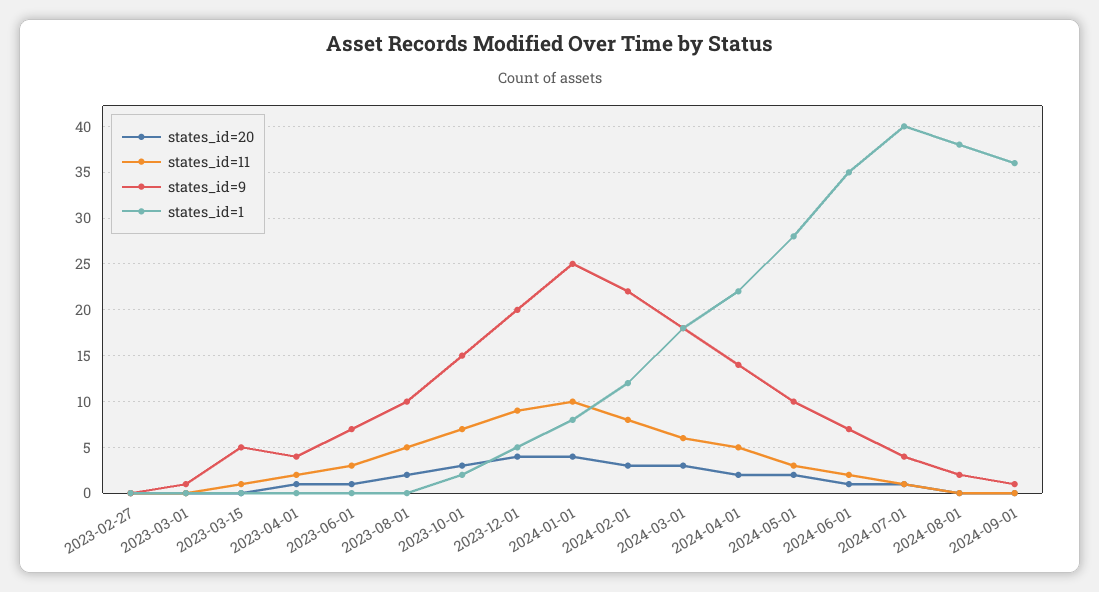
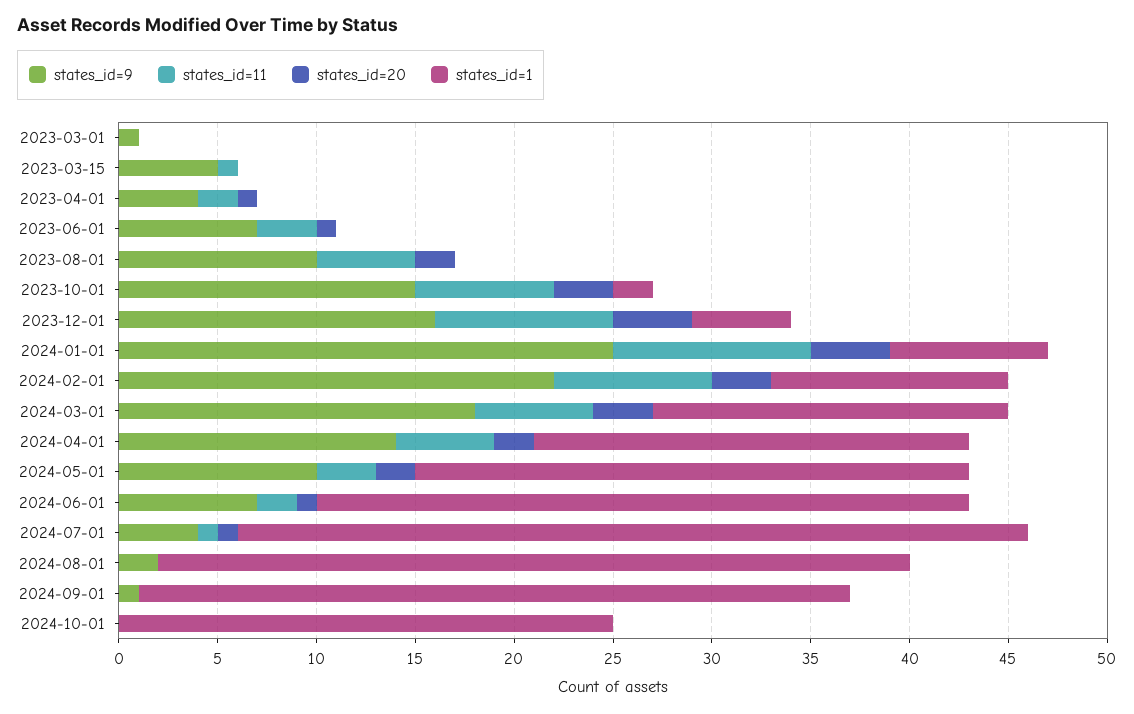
states_id=20, 2023-02-27: 0 -> none
states_id=11, 2023-02-27: 0 -> none
states_id=9, 2023-02-27: 0 -> none
states_id=1, 2023-02-27: 0 -> none
states_id=9, 2023-12-01: 20 -> 16
states_id=1, 2024-06-01: 35 -> 33
states_id=9, 2024-10-01: none -> 0
states_id=11, 2024-10-01: none -> 0
states_id=20, 2024-10-01: none -> 0
states_id=1, 2024-10-01: none -> 25

